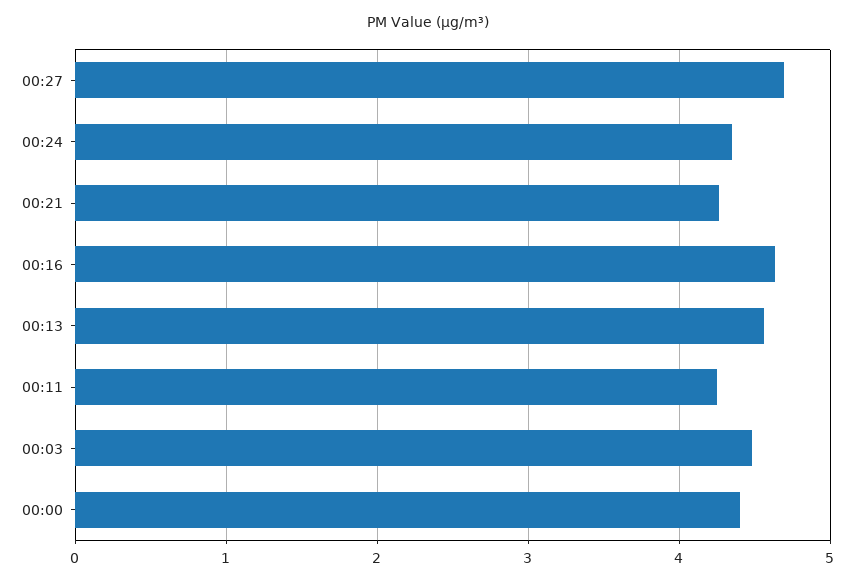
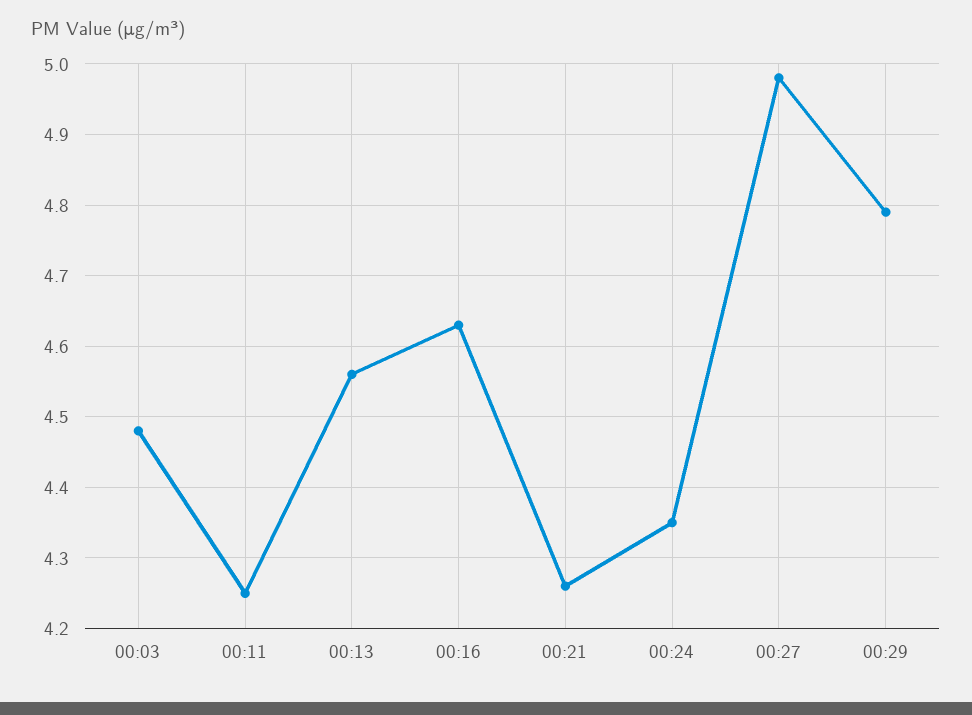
00:27: 4.7 -> 4.98
00:00: 4.4 -> none
00:29: none -> 4.79

